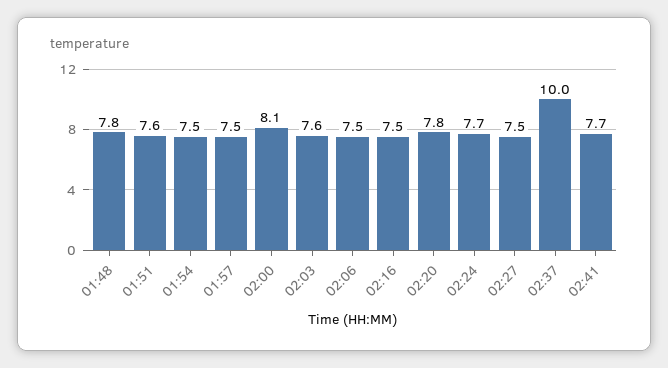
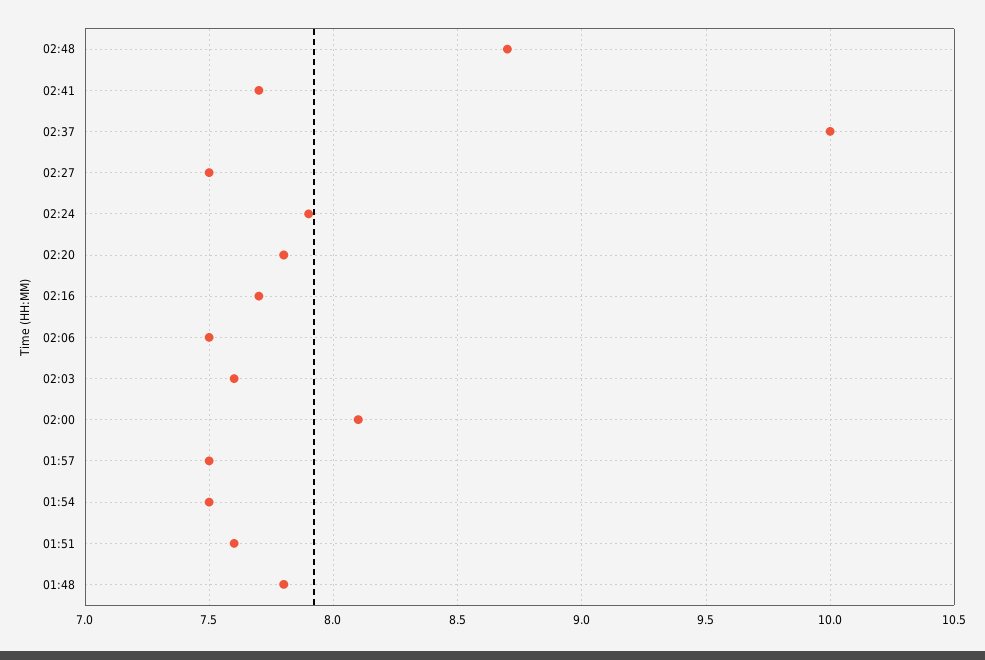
02:16: 7.5 -> 7.7
02:24: 7.7 -> 7.9
02:48: none -> 8.7

